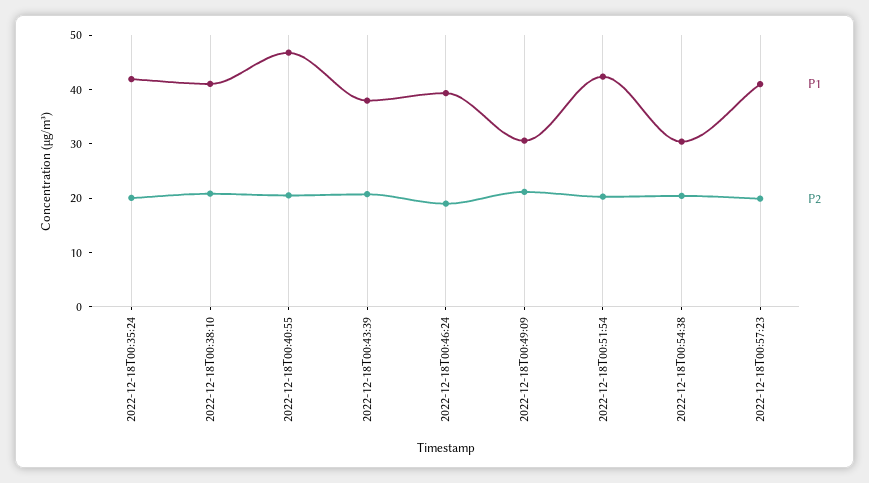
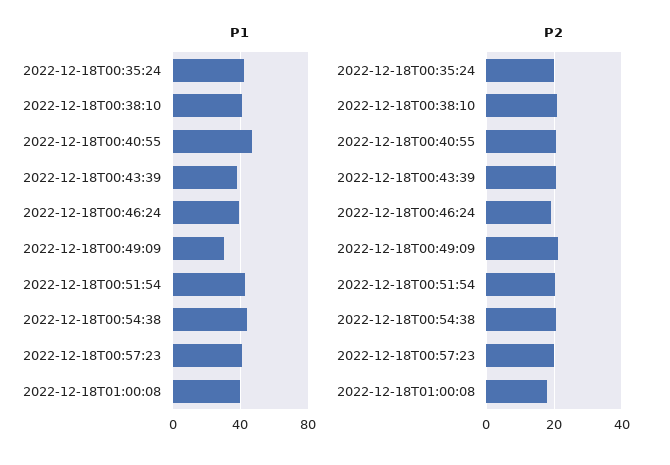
P1, 2022-12-18T00:54:38: 30 -> 45
P1, 2022-12-18T01:00:08: none -> 40
P2, 2022-12-18T01:00:08: none -> 18

